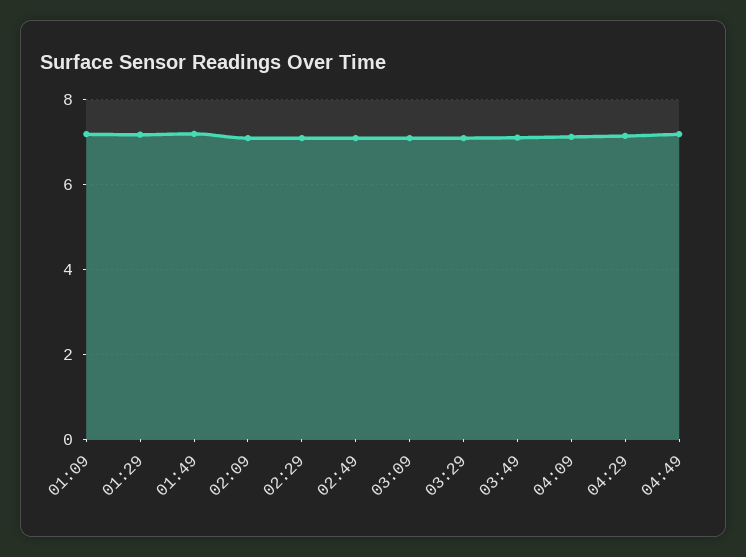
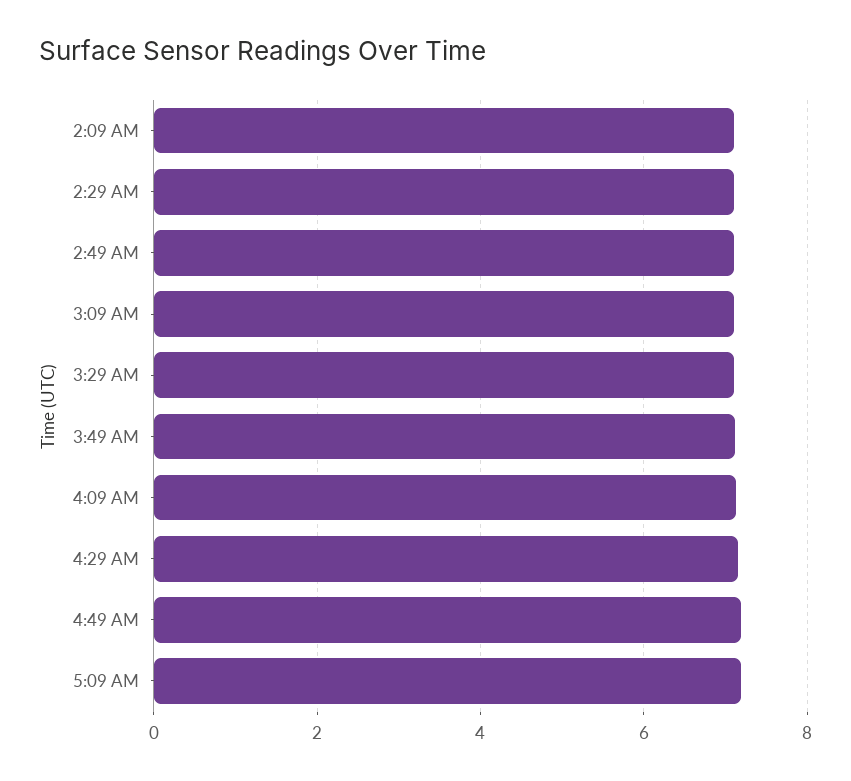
01:09: 7.2 -> none
01:29: 7.2 -> none
01:49: 7.2 -> none
5:09 AM: none -> 7.2

